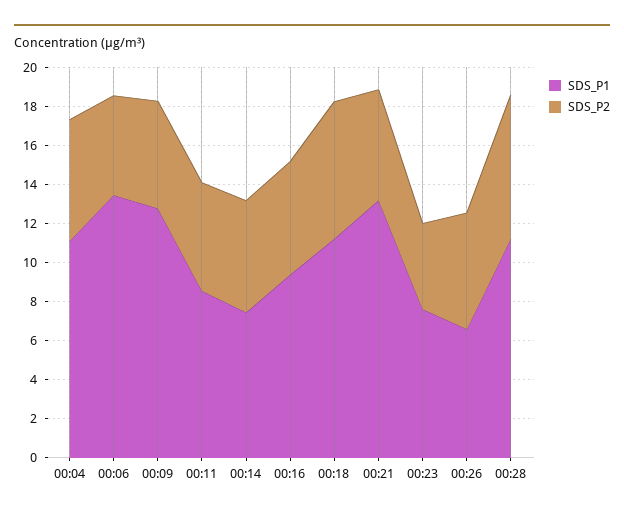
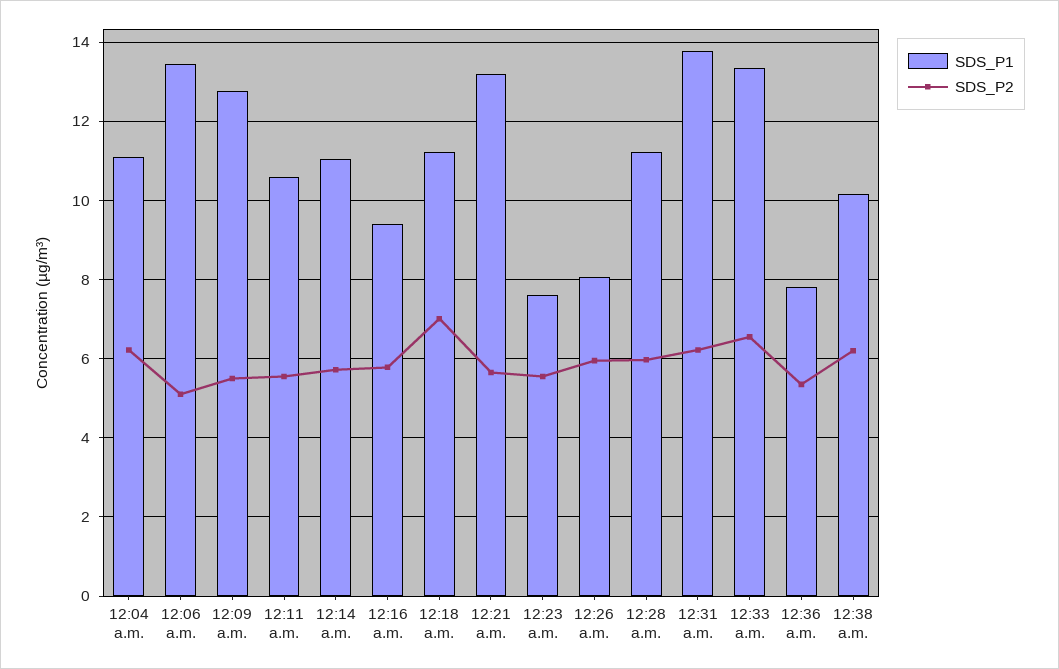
SDS_P1, 00:11: 8.5 -> 10.6
SDS_P1, 00:14: 7.5 -> 11
SDS_P2, 00:23: 4.5 -> 5.6
SDS_P1, 00:26: 6.5 -> 8
SDS_P2, 00:28: 7.5 -> 6
SDS_P1, 12:31 a.m.: none -> 13.8
SDS_P2, 12:31 a.m.: none -> 6.2
SDS_P1, 12:33 a.m.: none -> 13.4
SDS_P2, 12:33 a.m.: none -> 6.6
SDS_P1, 12:36 a.m.: none -> 7.8
SDS_P2, 12:36 a.m.: none -> 5.4
SDS_P1, 12:38 a.m.: none -> 10.2
SDS_P2, 12:38 a.m.: none -> 6.2

